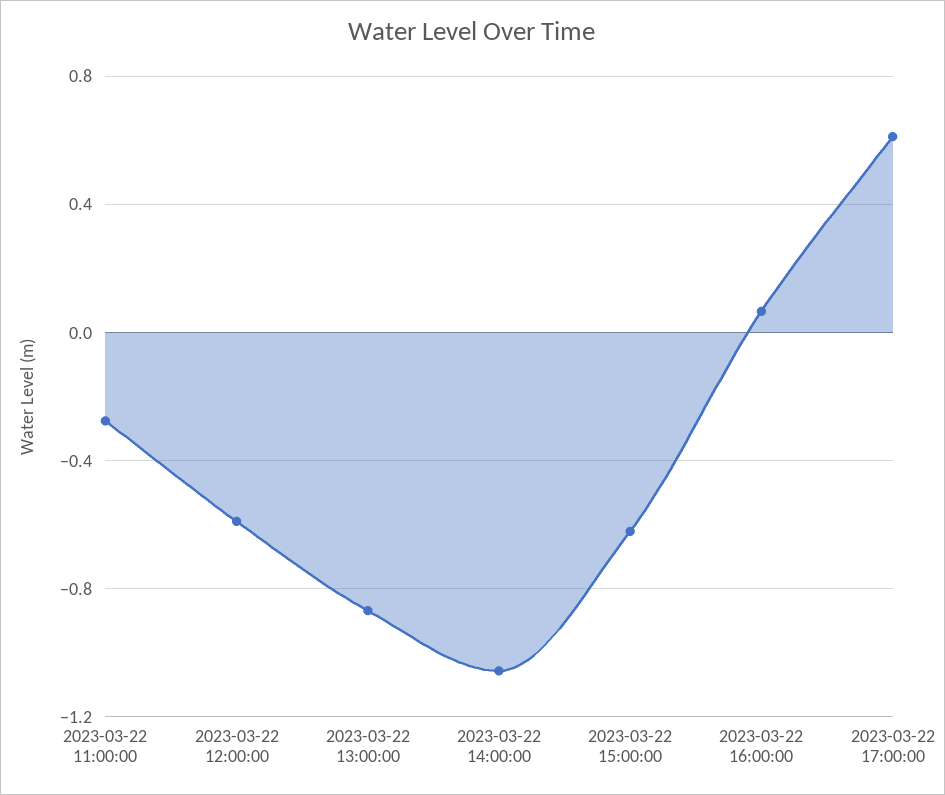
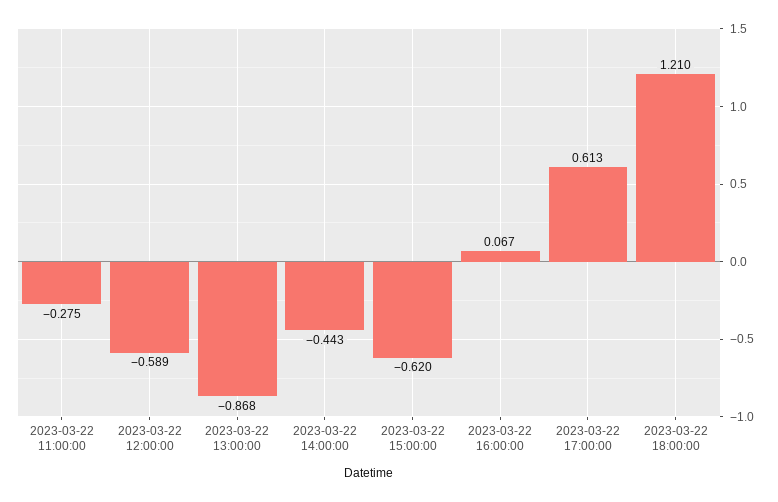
2023-03-22 14:00:00: -1.05 -> -0.443
2023-03-22 18:00:00: none -> 1.21

